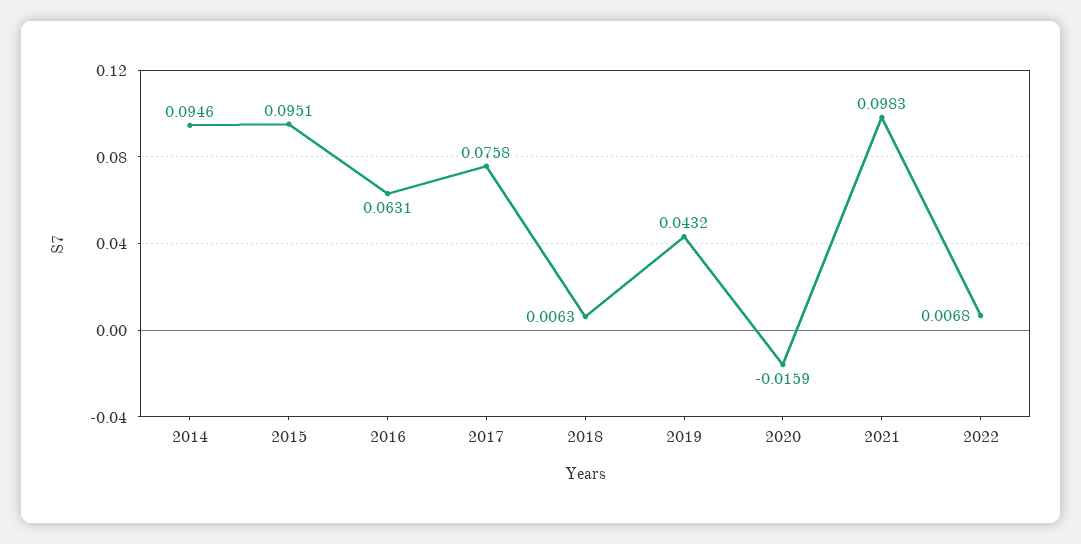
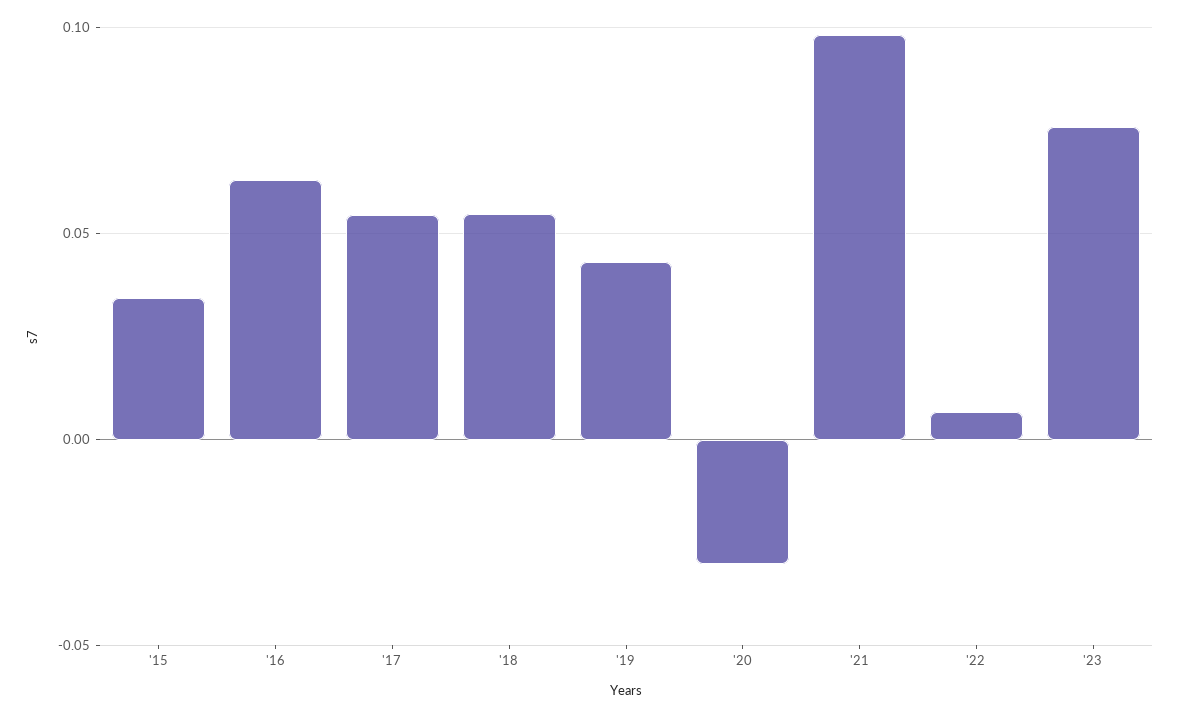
2014: 0.0946 -> none
2015: 0.0951 -> 0.035
2017: 0.0758 -> 0.055
2018: 0.0063 -> 0.055
2020: -0.0159 -> -0.03
'23: none -> 0.075

